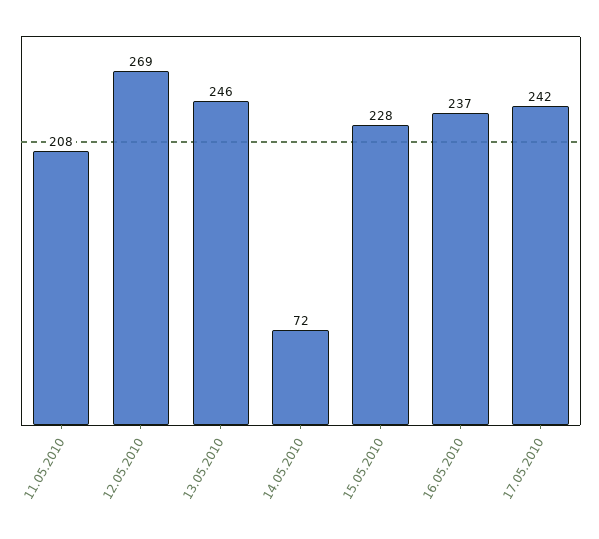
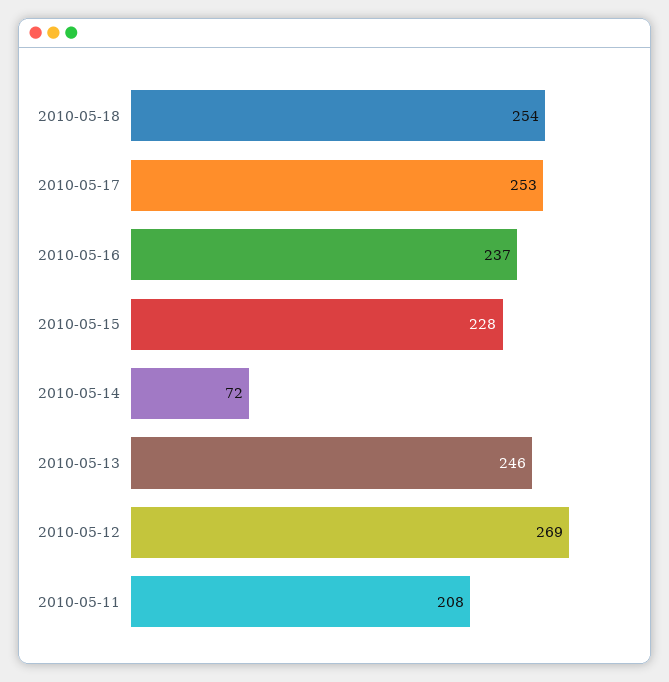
17.05.2010: 242 -> 253
2010-05-18: none -> 254

